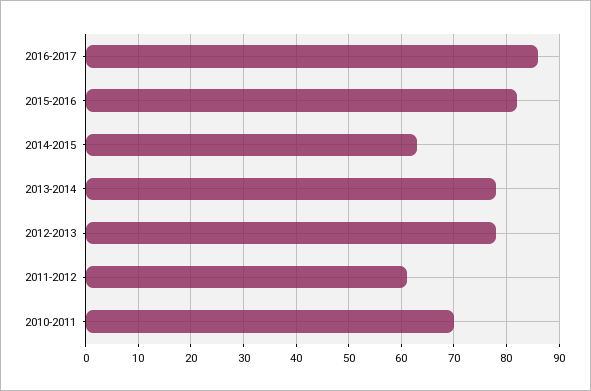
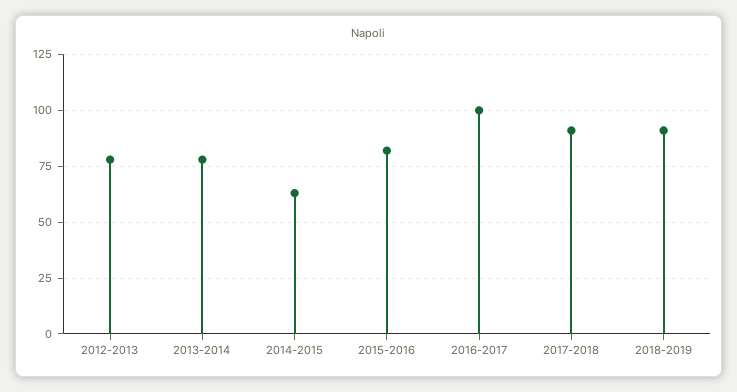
2016-2017: 85 -> 100
2011-2012: 60 -> none
2010-2011: 70 -> none
2017-2018: none -> 90
2018-2019: none -> 90

